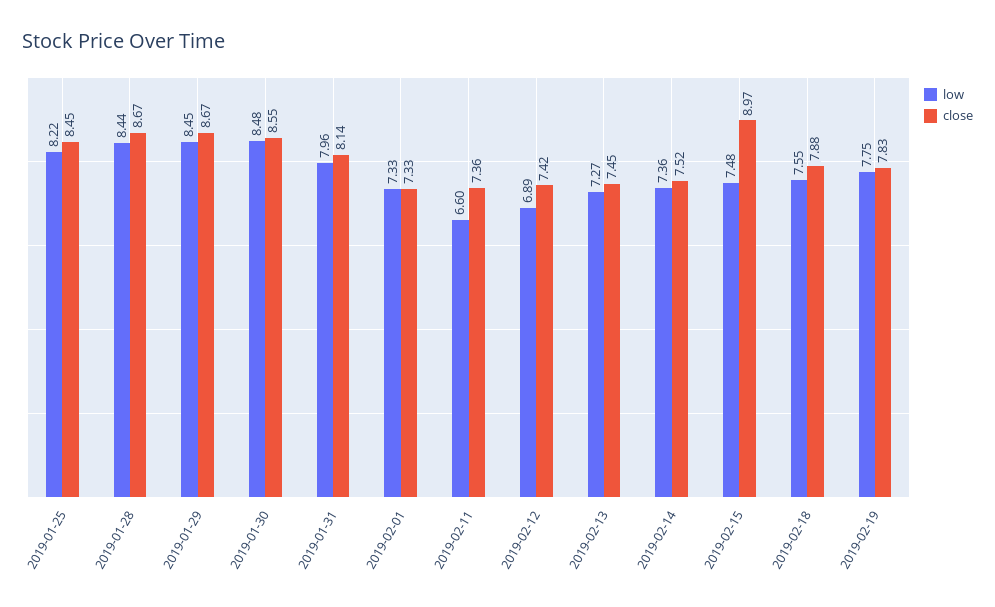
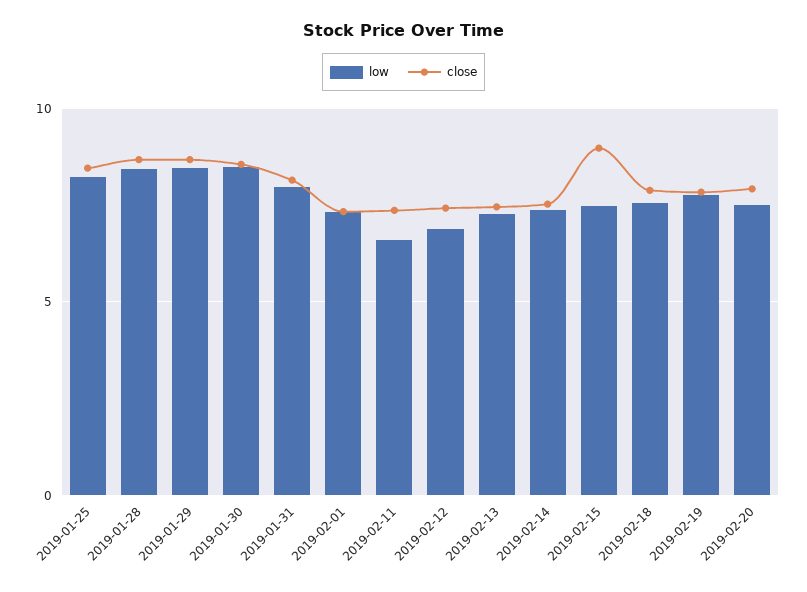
low, 2019-02-20: none -> 7.5
close, 2019-02-20: none -> 8

